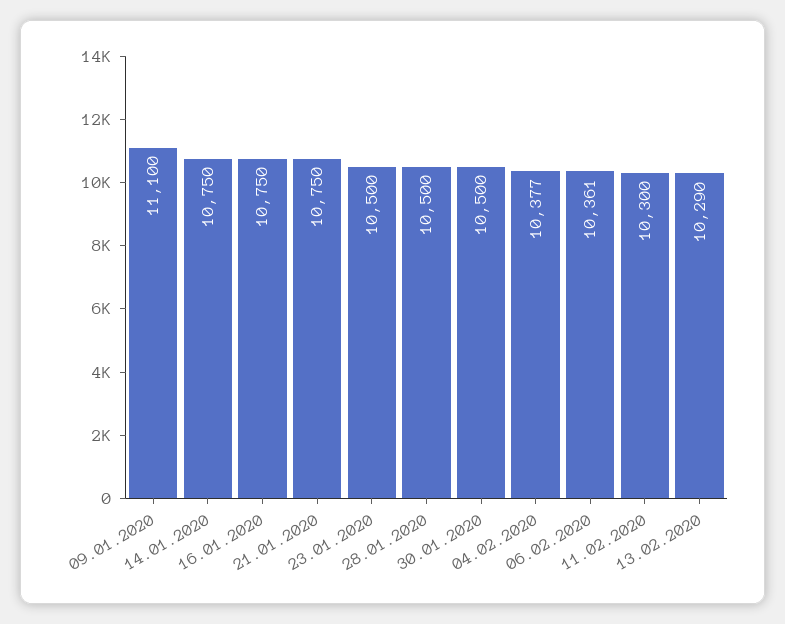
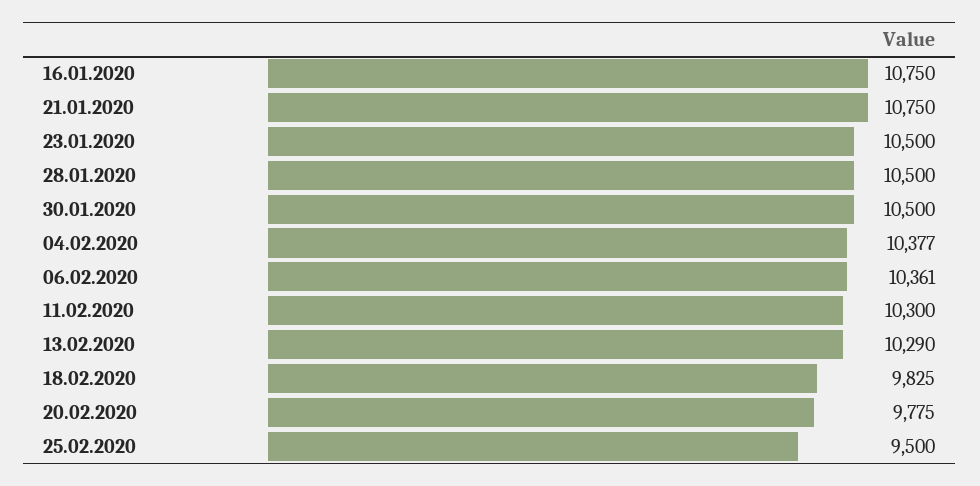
09.01.2020: 11100 -> none
14.01.2020: 10750 -> none
18.02.2020: none -> 9825
20.02.2020: none -> 9775
25.02.2020: none -> 9500

